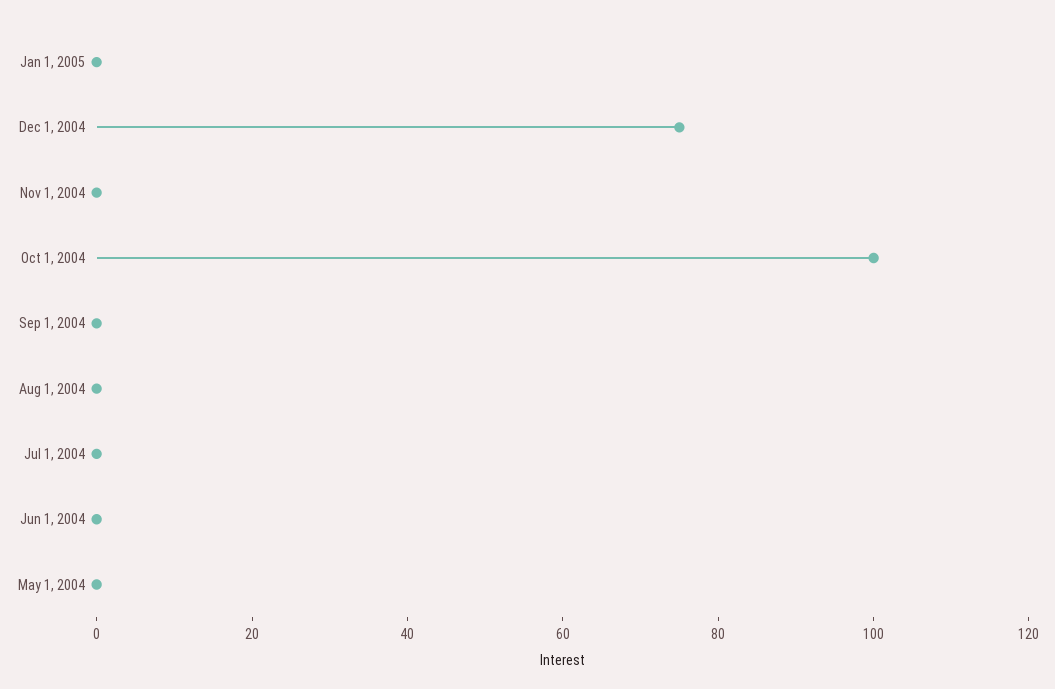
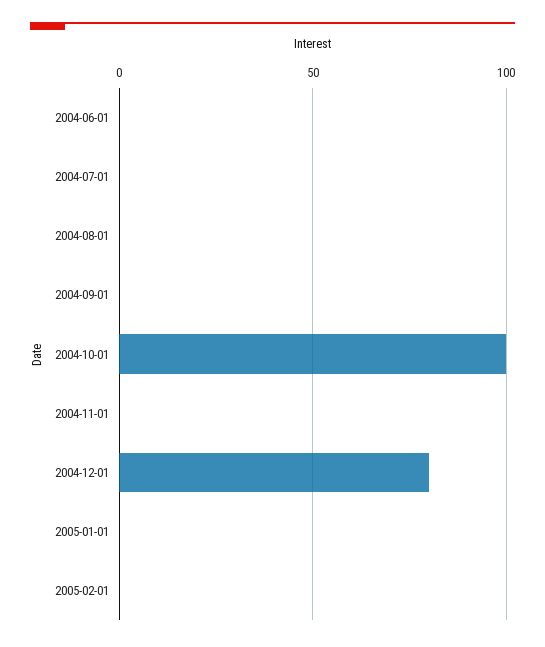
Dec 1, 2004: 75 -> 80
May 1, 2004: 0 -> none
2005-02-01: none -> 0

